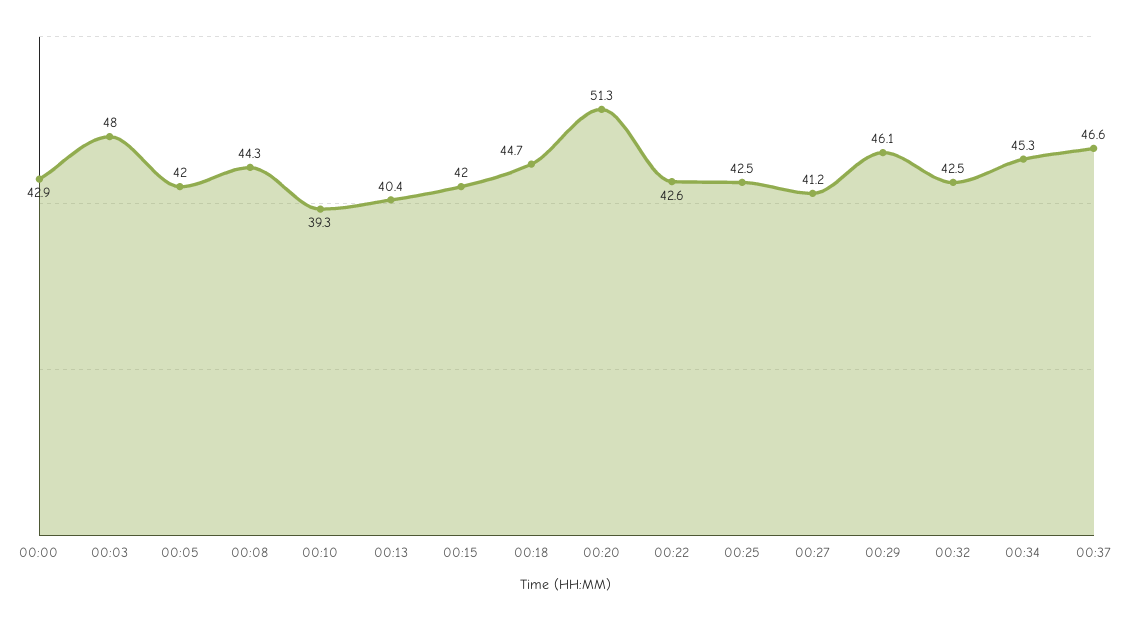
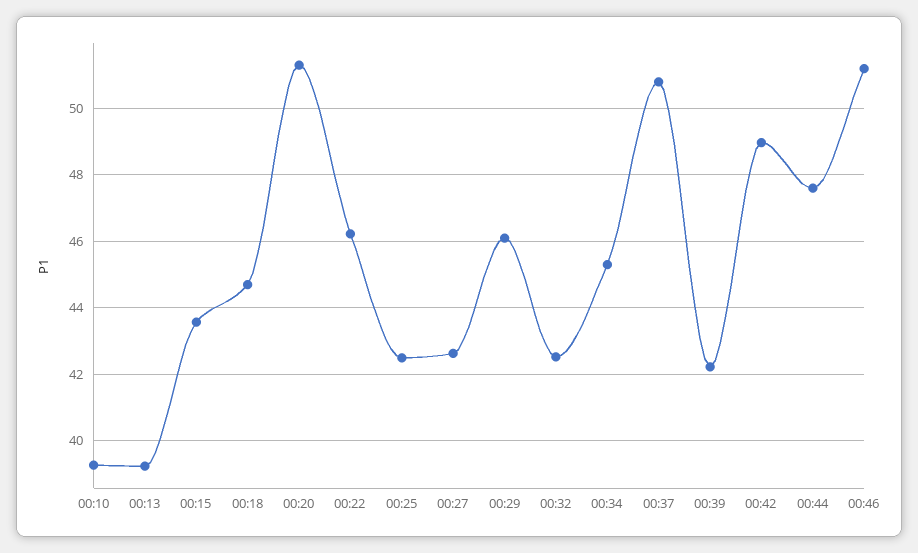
00:00: 42.9 -> none
00:03: 48 -> none
00:05: 42 -> none
00:08: 44.3 -> none
00:13: 40.4 -> 39.2
00:15: 42 -> 43.6
00:22: 42.6 -> 46.2
00:27: 41.2 -> 42.6
00:37: 46.6 -> 50.8
00:39: none -> 42.2
00:42: none -> 49
00:44: none -> 47.6
00:46: none -> 51.2

